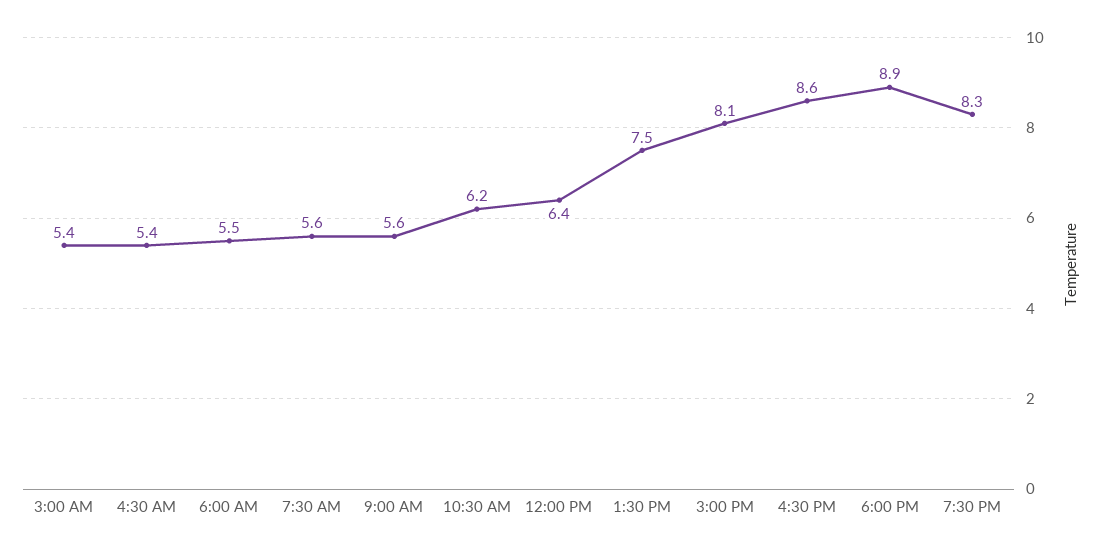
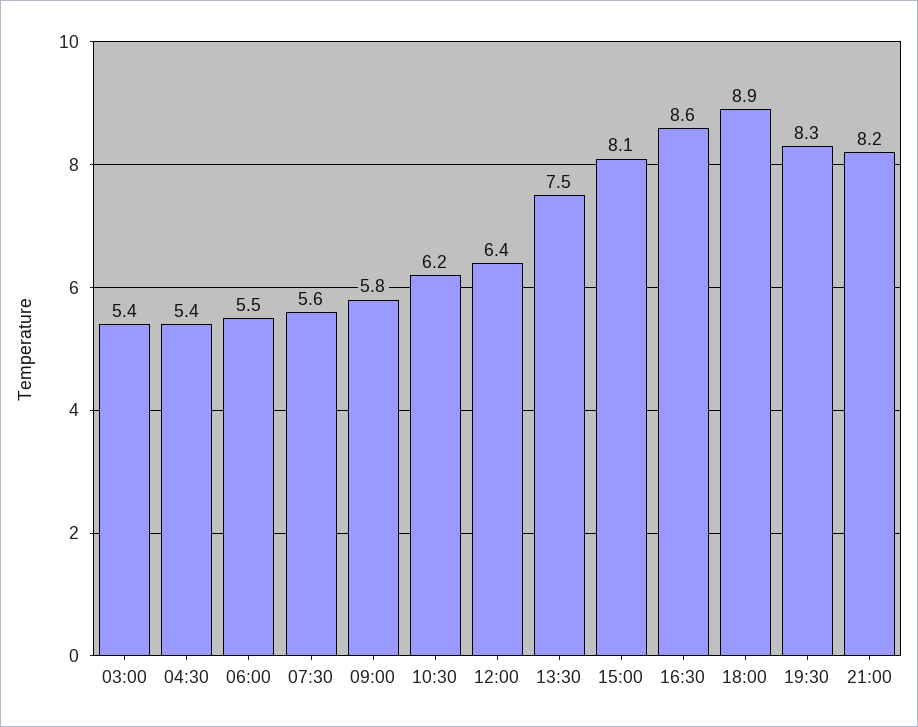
9:00 AM: 5.6 -> 5.8
21:00: none -> 8.2

